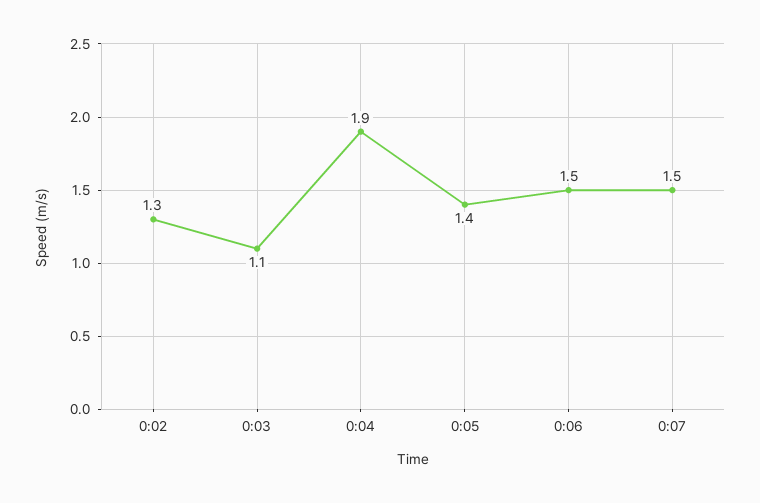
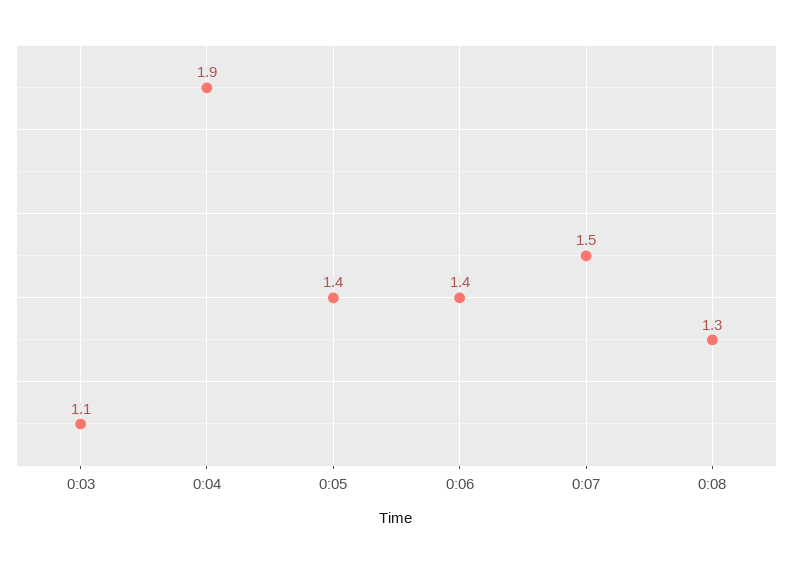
0:02: 1.3 -> none
0:06: 1.5 -> 1.4
0:08: none -> 1.3

